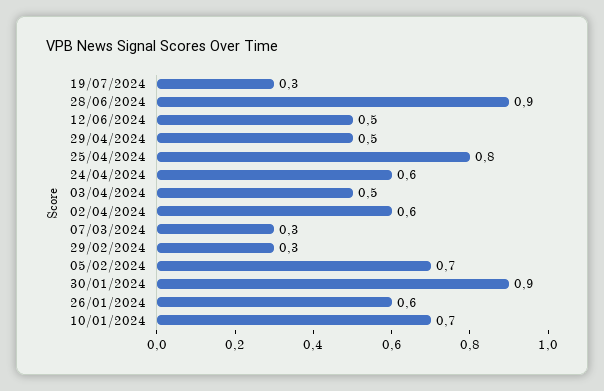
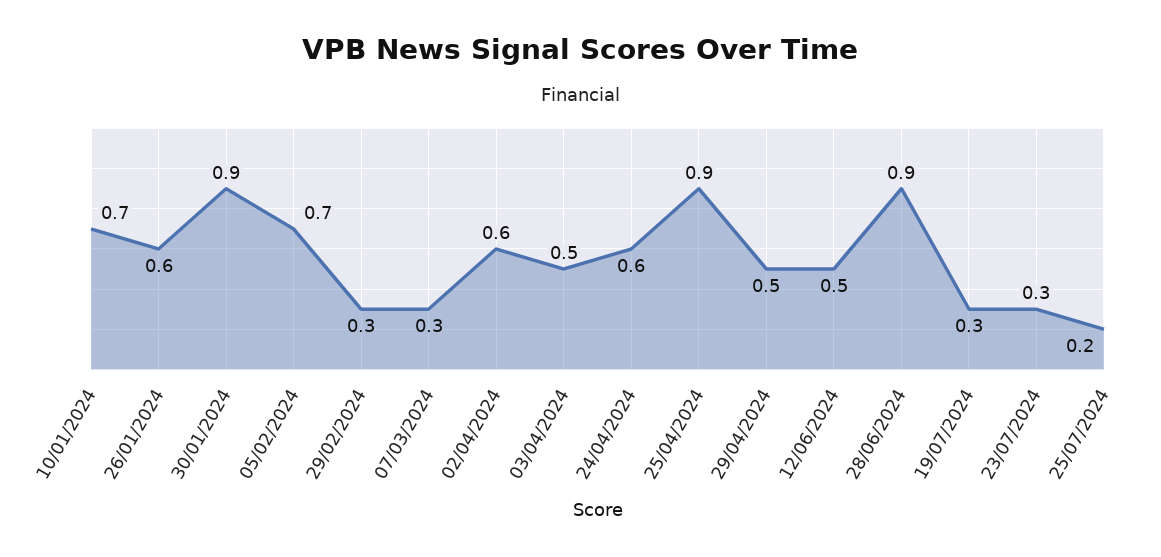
25/04/2024: 0.8 -> 0.9
23/07/2024: none -> 0.3
25/07/2024: none -> 0.2

